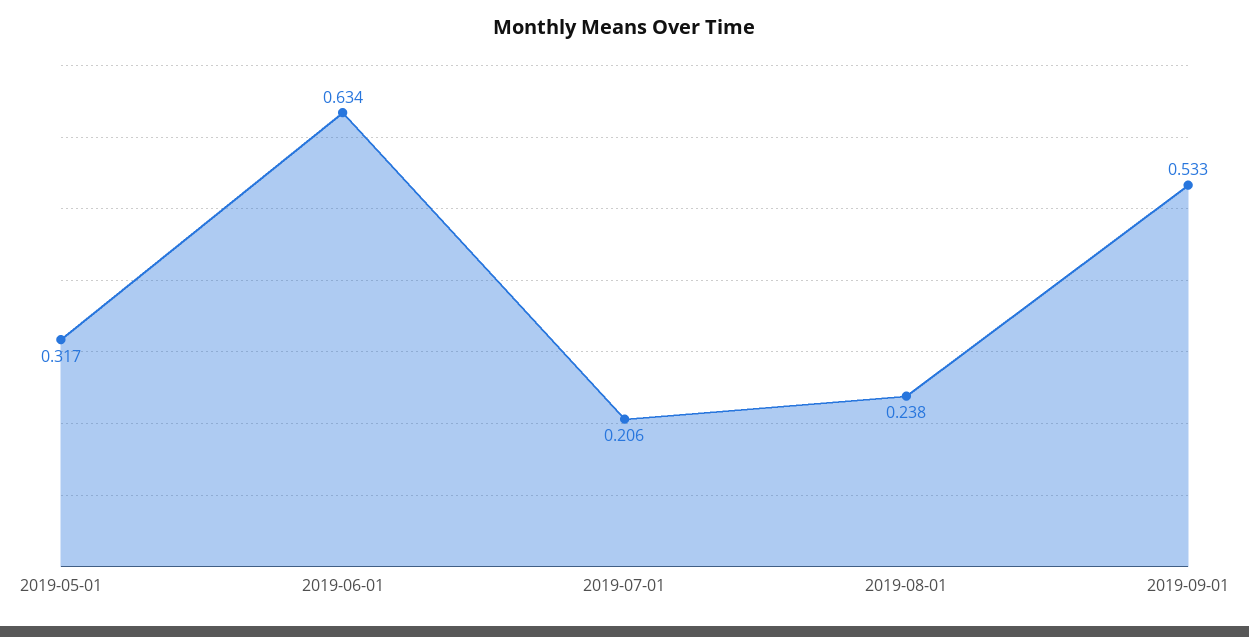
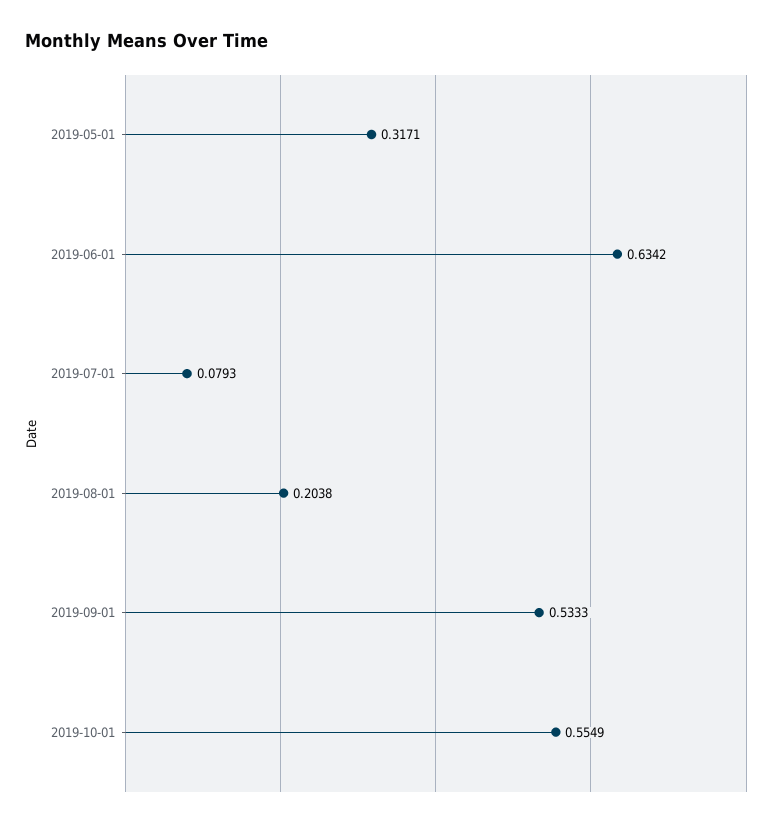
2019-07-01: 0.206 -> 0.0793
2019-08-01: 0.238 -> 0.2038
2019-10-01: none -> 0.5549

